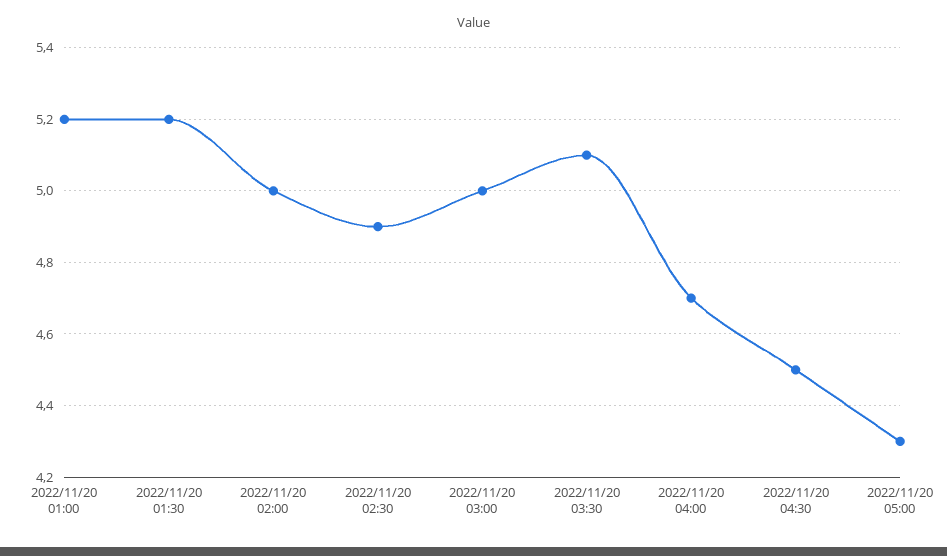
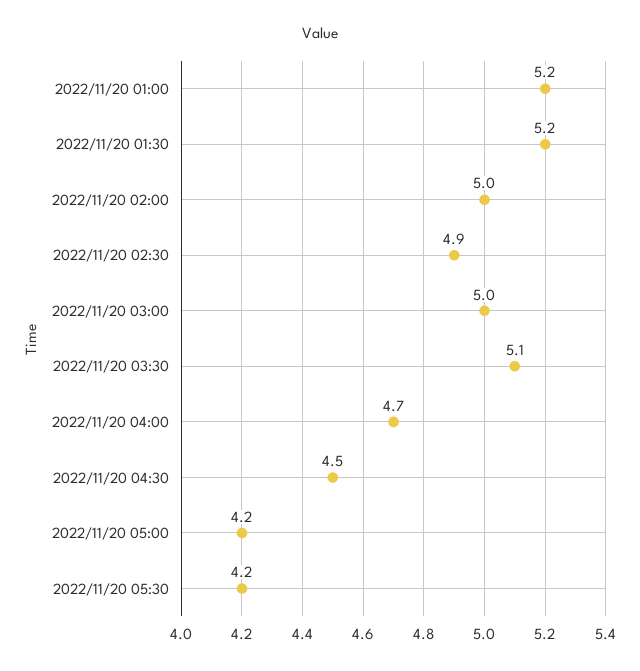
2022/11/20 05:00: 4.3 -> 4.2
2022/11/20 05:30: none -> 4.2

